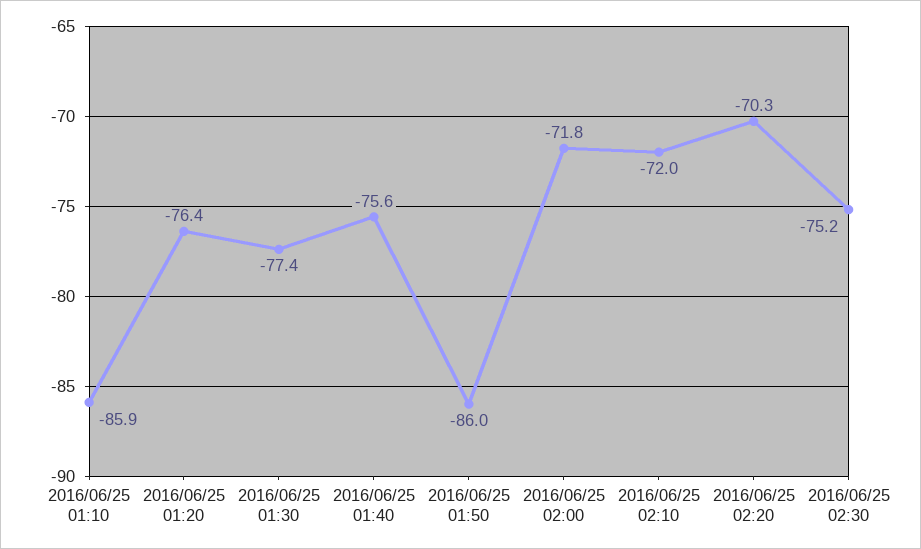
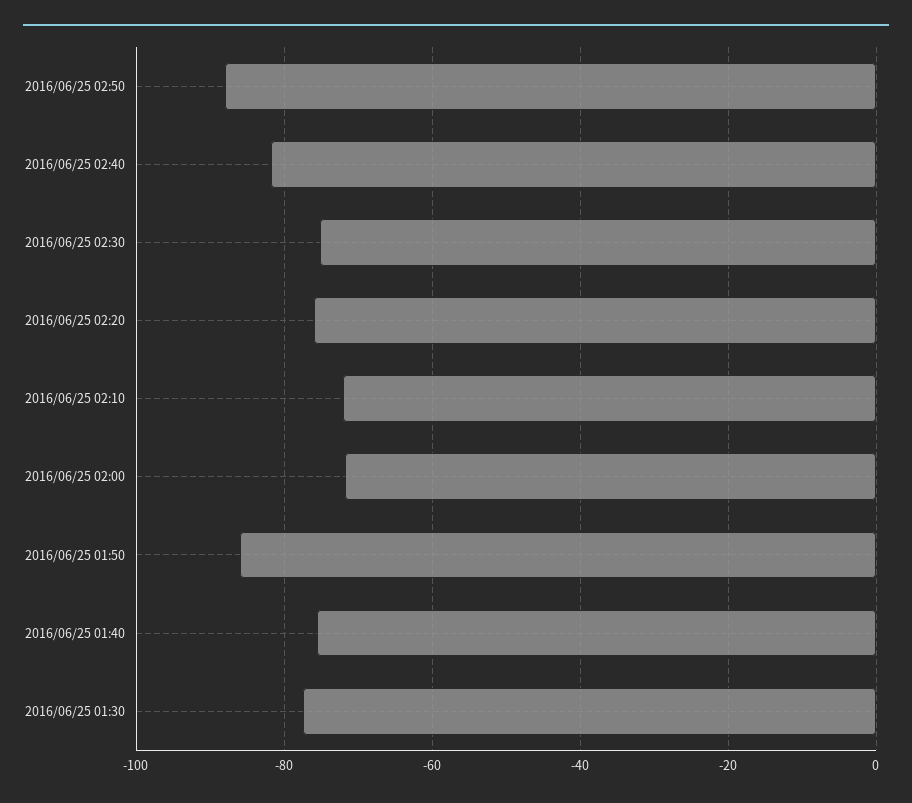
2016/06/25 01:10: -85.9 -> none
2016/06/25 01:20: -76.4 -> none
2016/06/25 02:20: -70.3 -> -76
2016/06/25 02:50: none -> -88
2016/06/25 02:40: none -> -82

